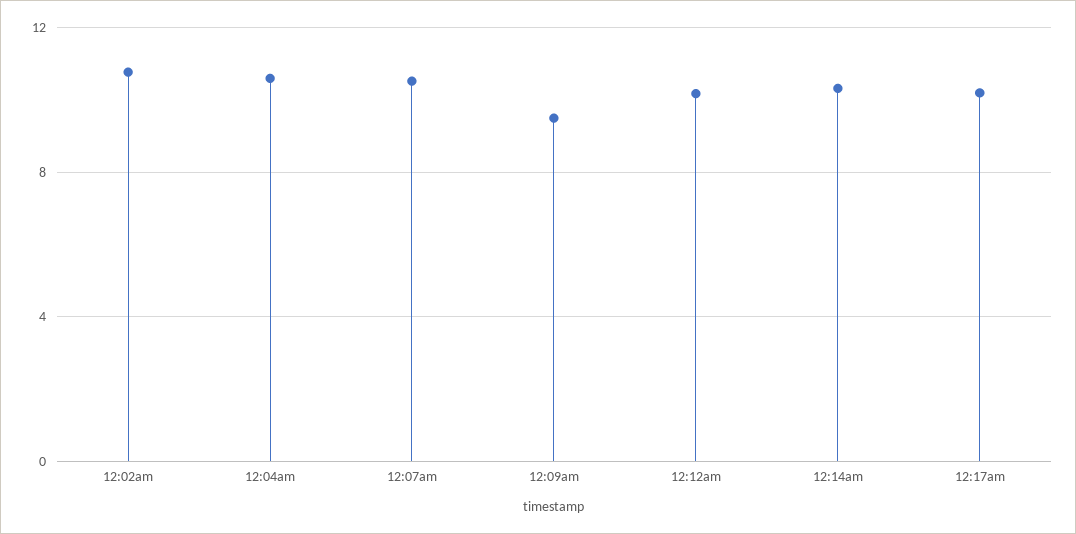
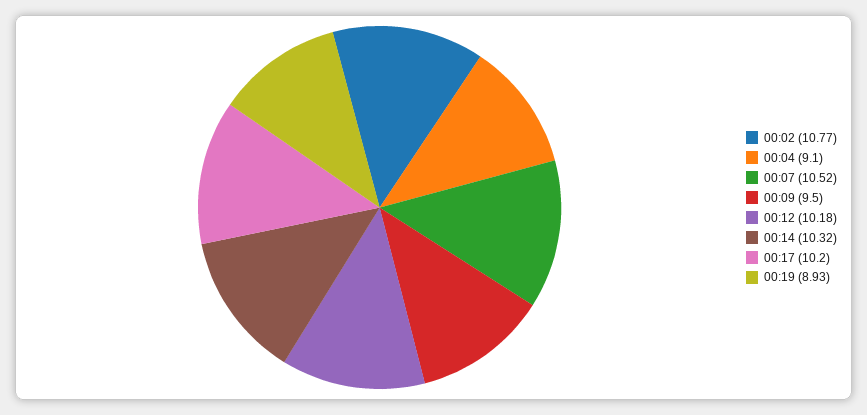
12:04am: 10.5 -> 9.1
00:19: none -> 8.93

